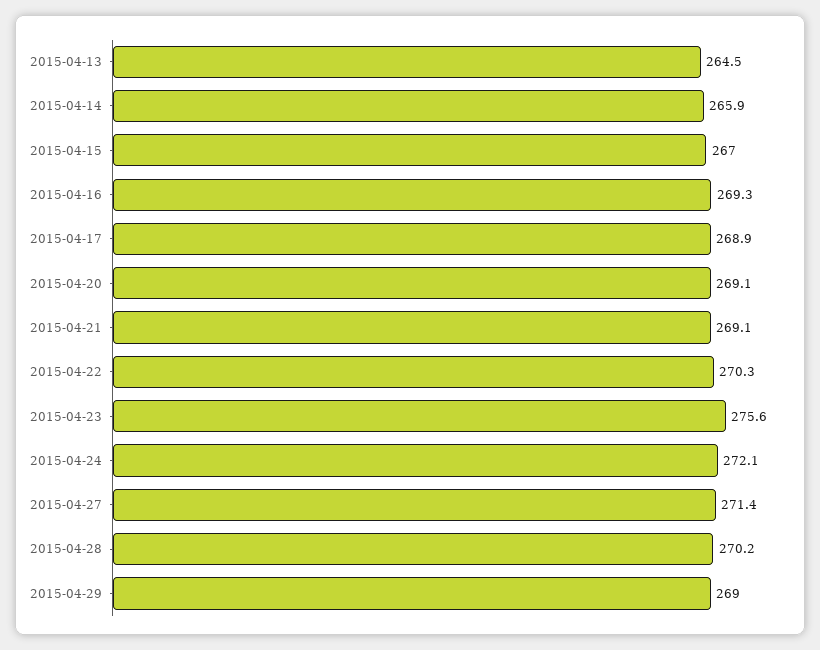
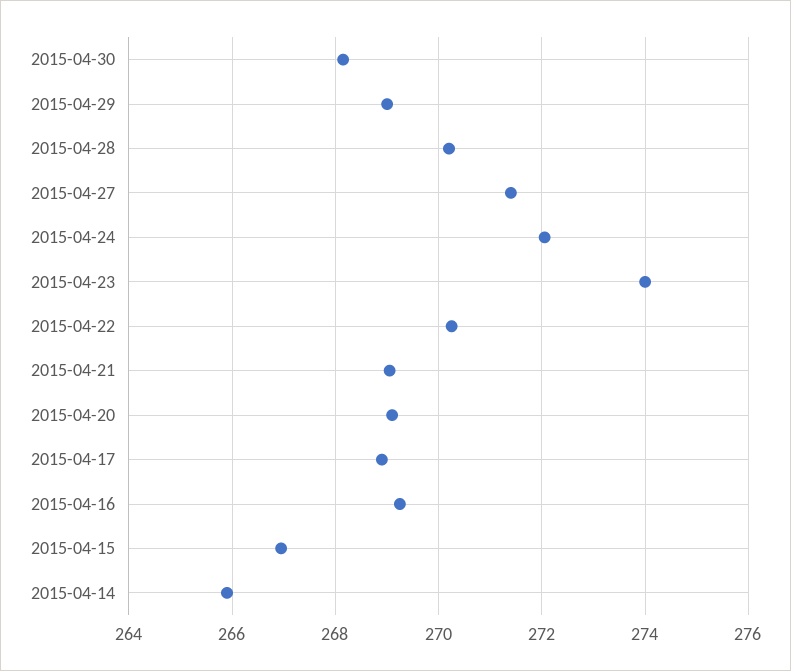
2015-04-13: 264.5 -> none
2015-04-23: 275.6 -> 274
2015-04-30: none -> 268.2

